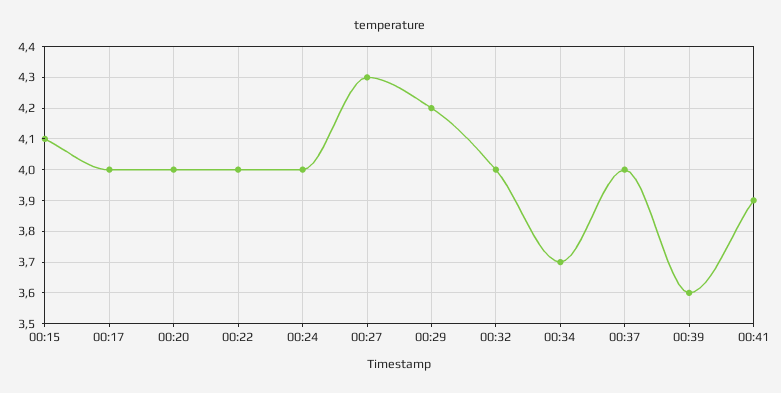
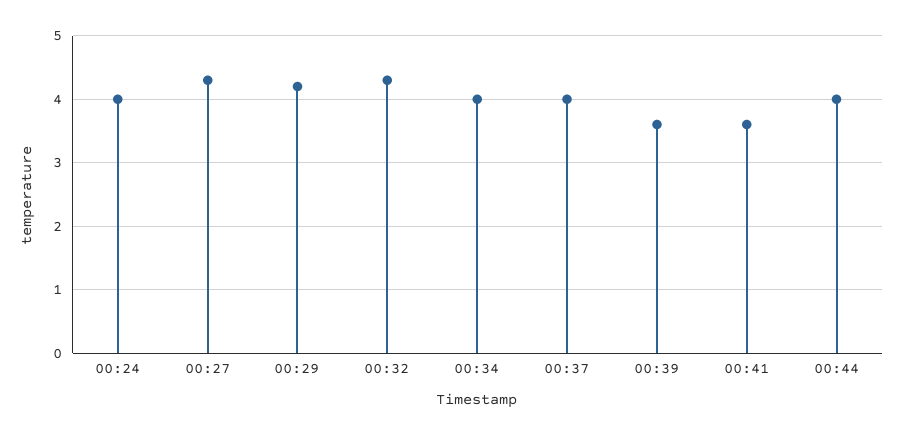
00:15: 4.1 -> none
00:17: 4 -> none
00:20: 4 -> none
00:22: 4 -> none
00:32: 4 -> 4.3
00:34: 3.7 -> 4
00:41: 3.9 -> 3.6
00:44: none -> 4

